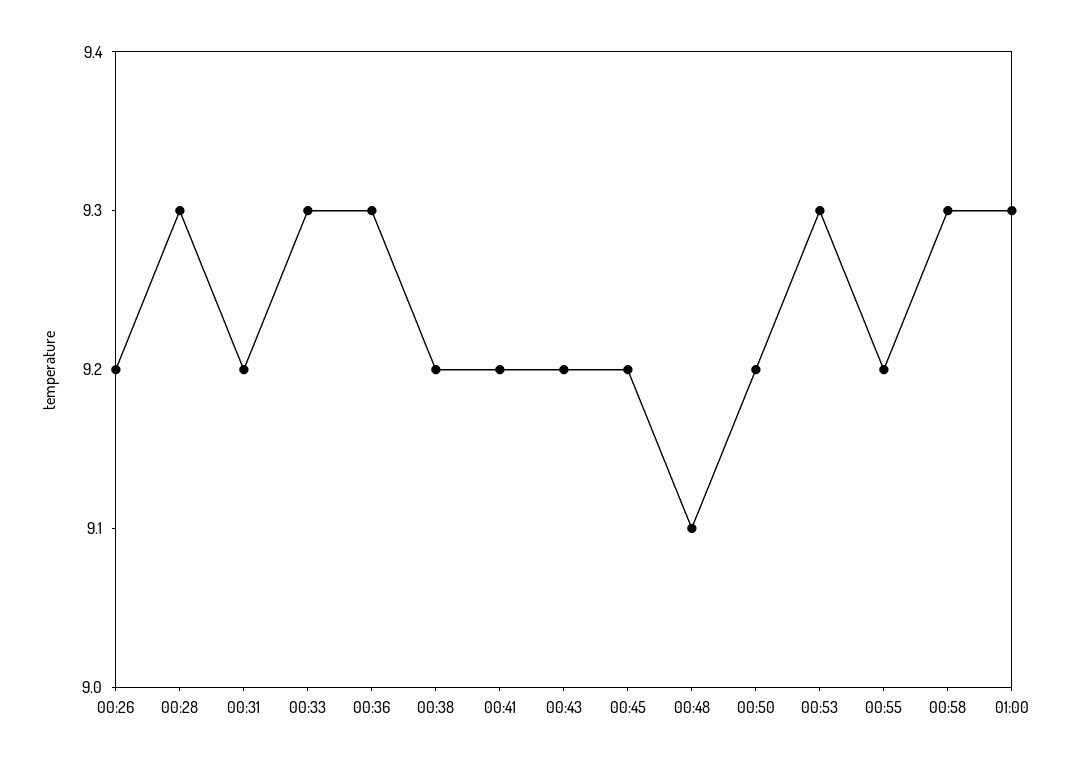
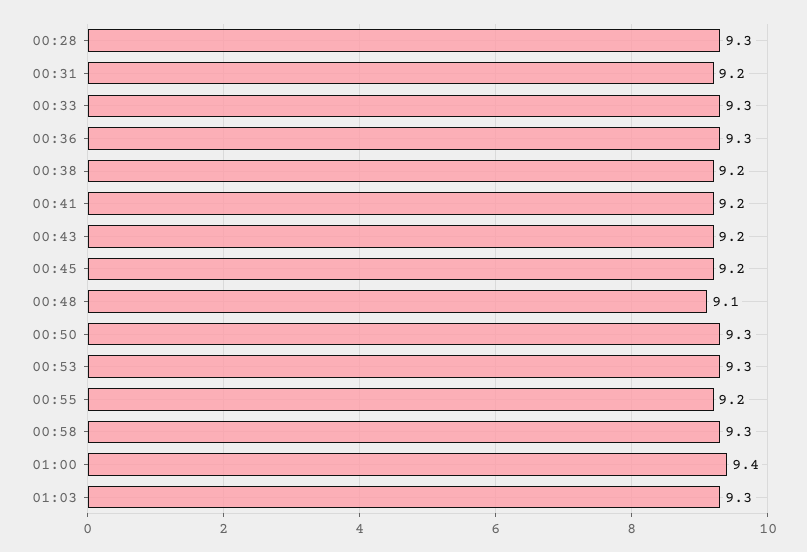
00:26: 9.2 -> none
00:50: 9.2 -> 9.3
01:00: 9.3 -> 9.4
01:03: none -> 9.3

